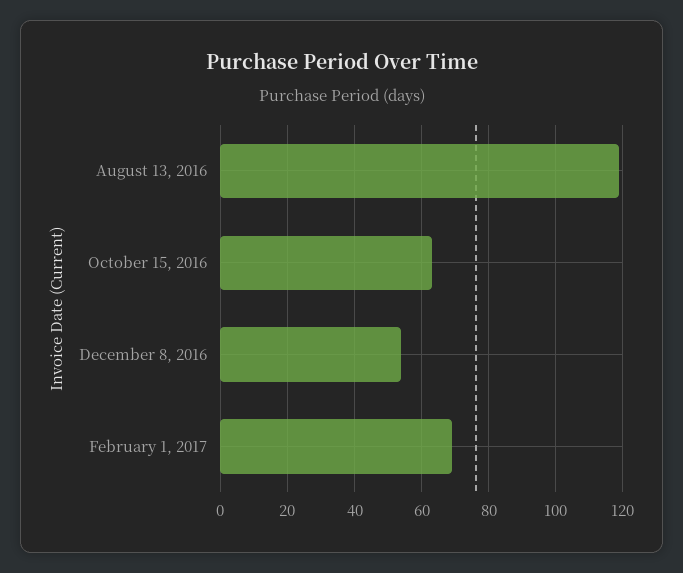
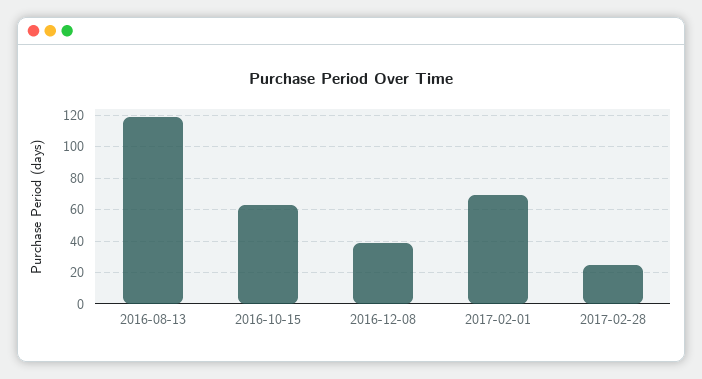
December 8, 2016: 55 -> 40
2017-02-28: none -> 25

